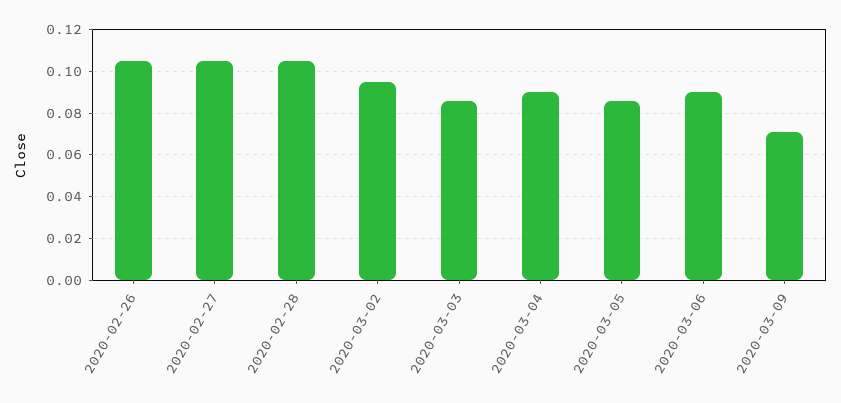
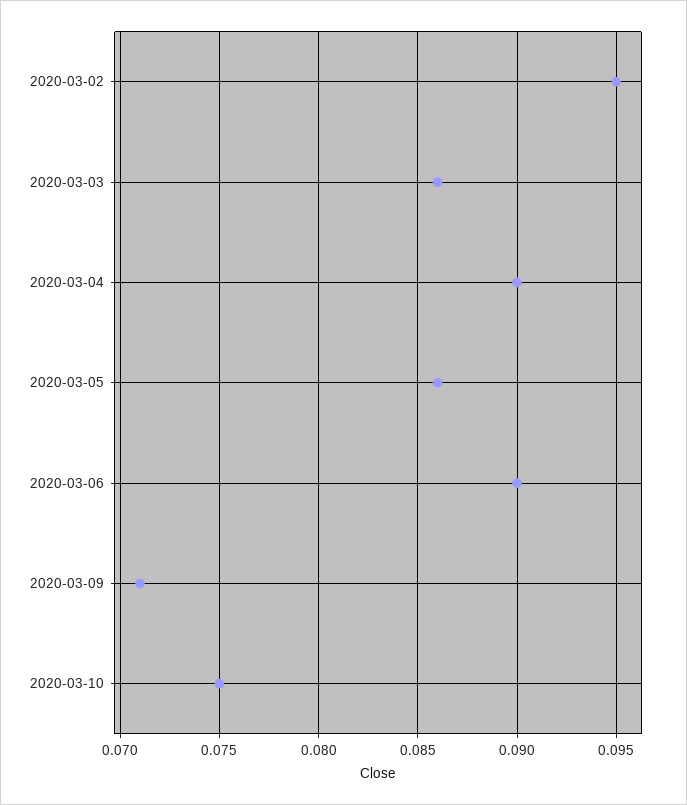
2020-02-26: 0.105 -> none
2020-02-27: 0.105 -> none
2020-02-28: 0.105 -> none
2020-03-10: none -> 0.075

